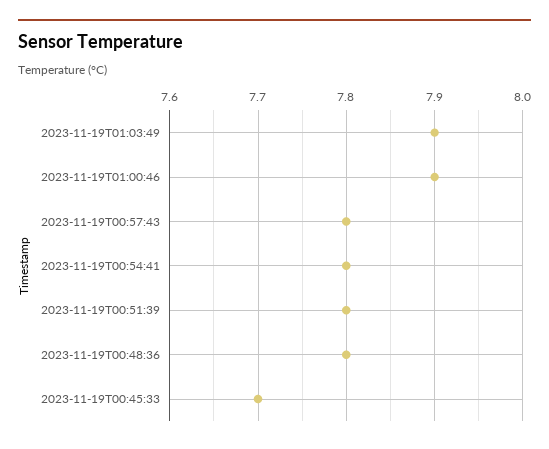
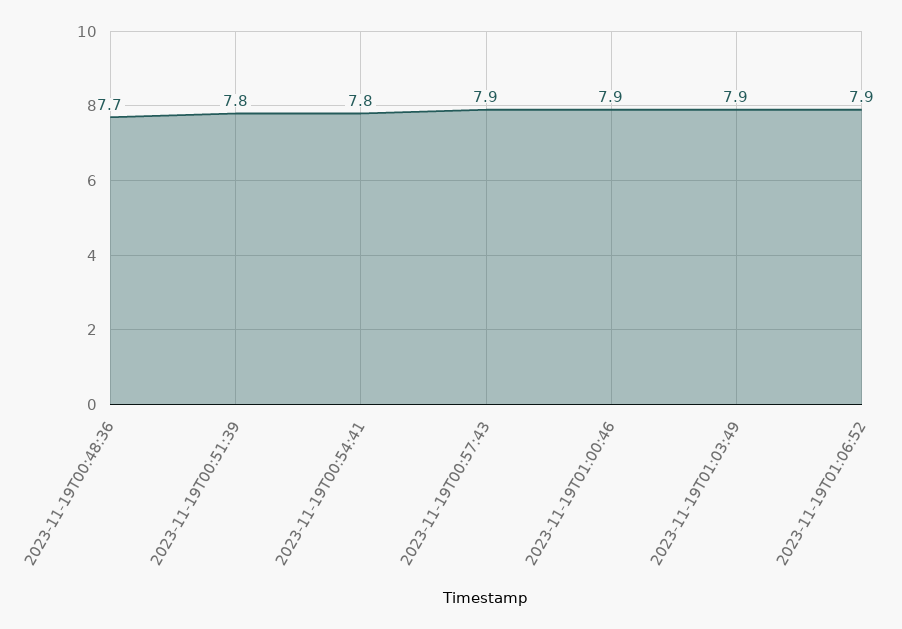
2023-11-19T00:57:43: 7.8 -> 7.9
2023-11-19T00:48:36: 7.8 -> 7.7
2023-11-19T00:45:33: 7.7 -> none
2023-11-19T01:06:52: none -> 7.9

